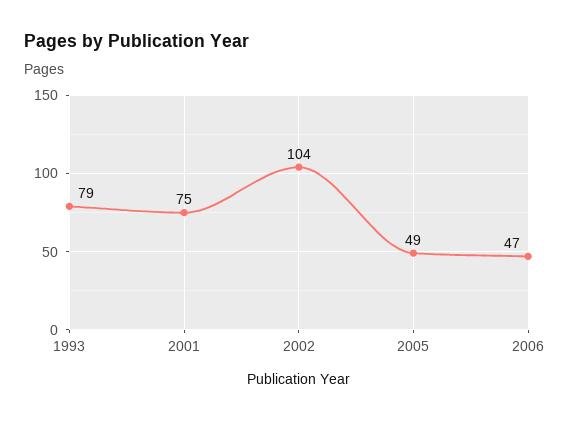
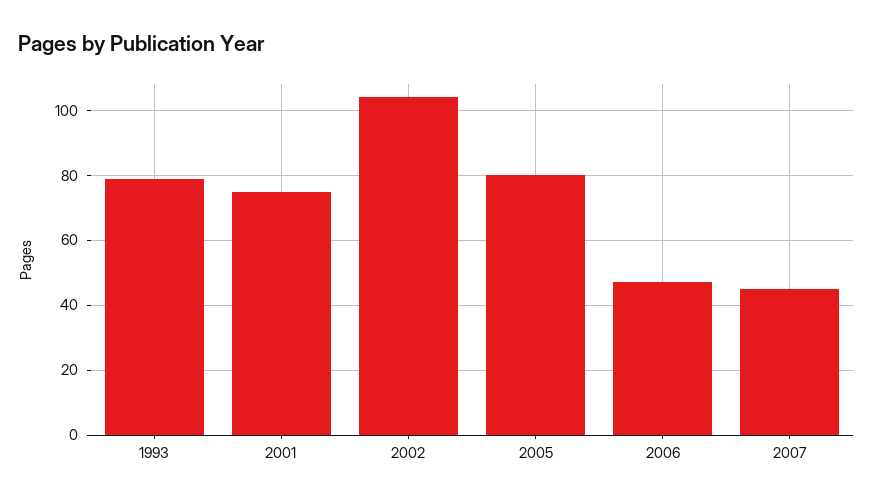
2005: 49 -> 80
2007: none -> 45

